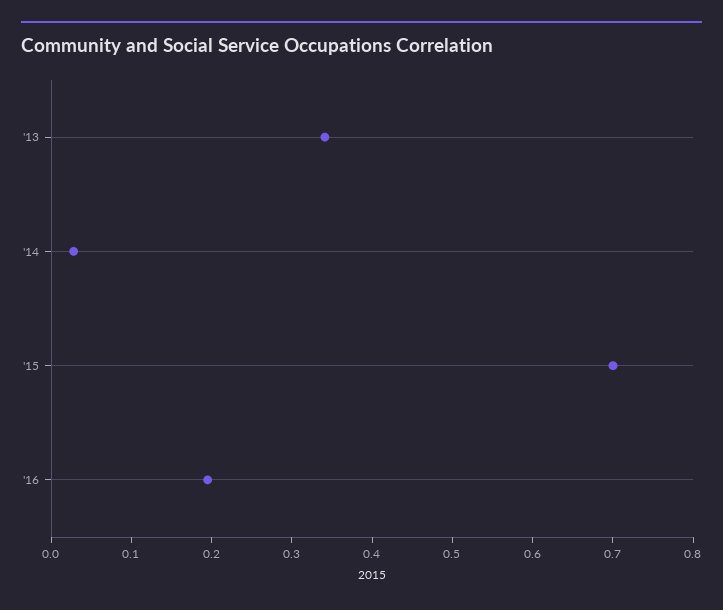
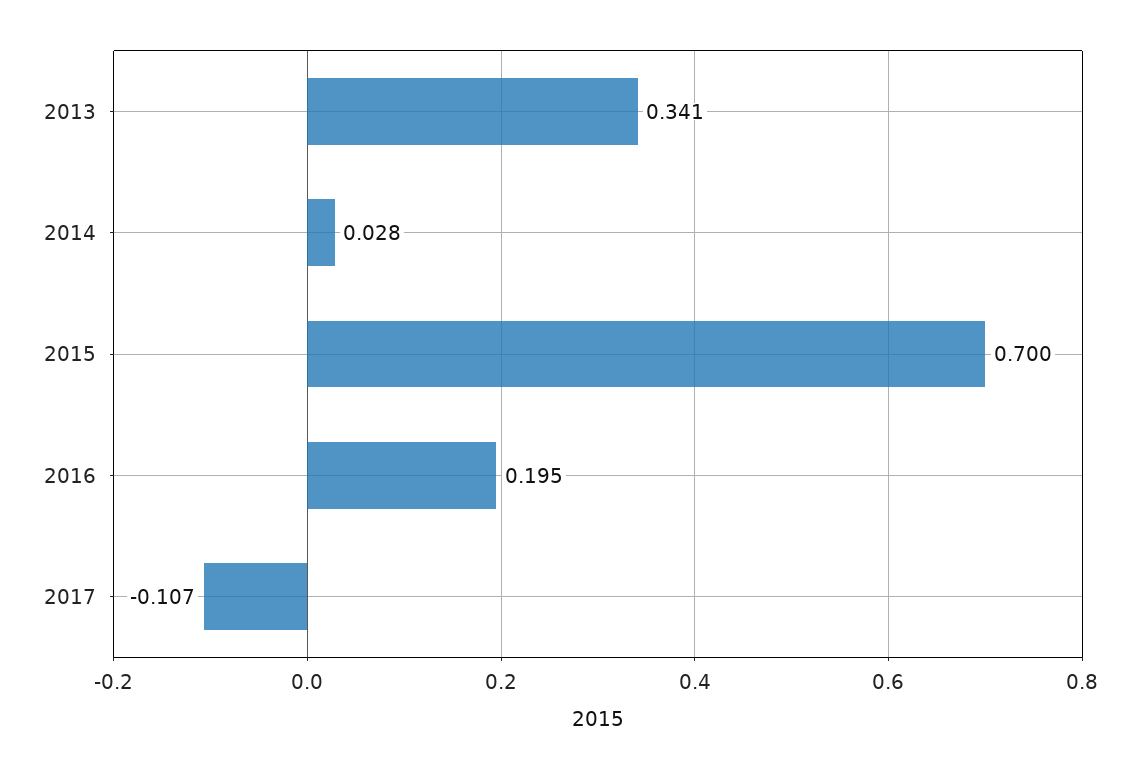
2017: none -> -0.107

